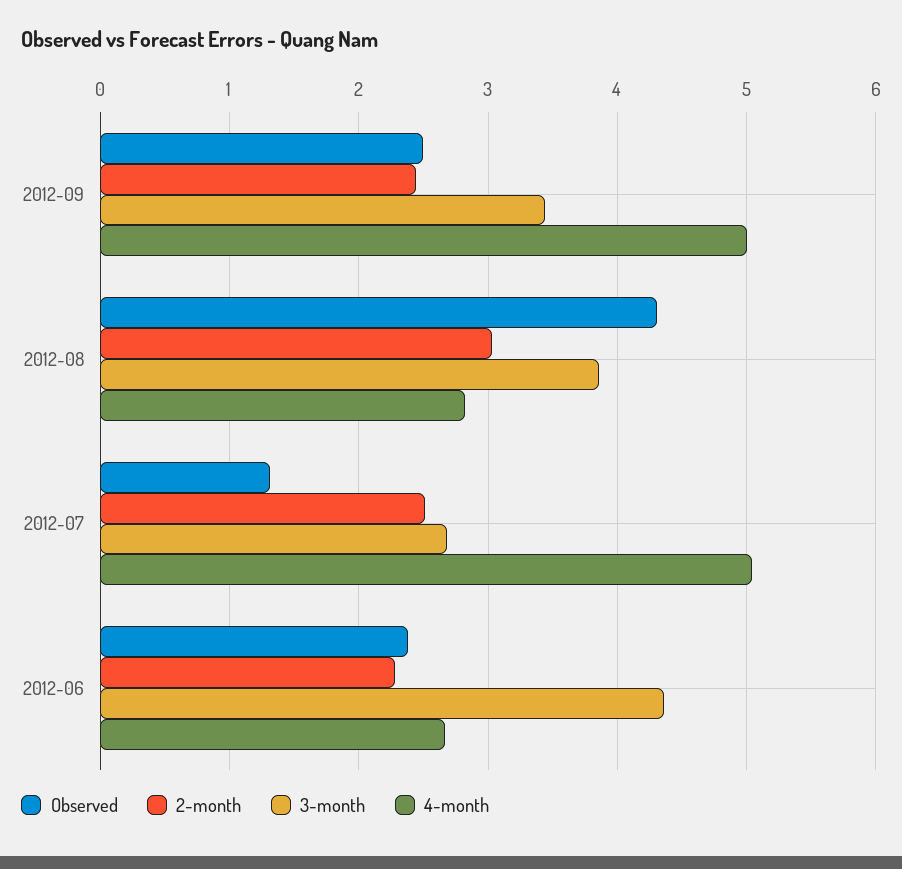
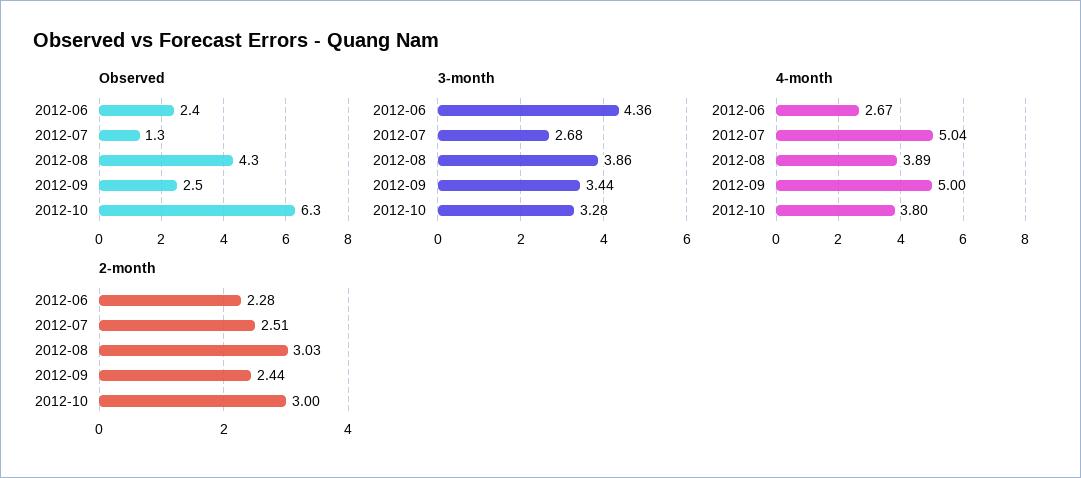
4-month, 2012-08: 2.8 -> 3.89
Observed, 2012-10: none -> 6.3
3-month, 2012-10: none -> 3.28
4-month, 2012-10: none -> 3.8
2-month, 2012-10: none -> 3

